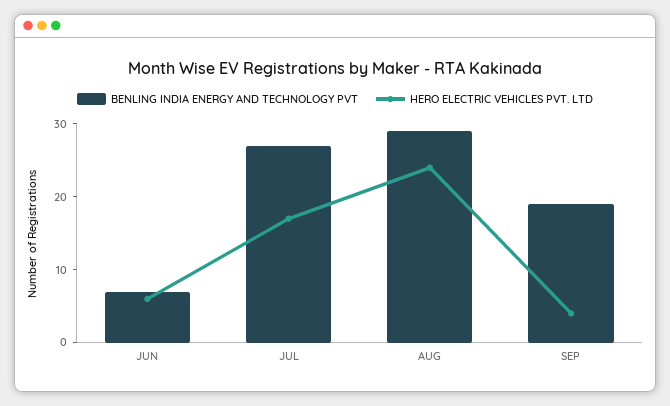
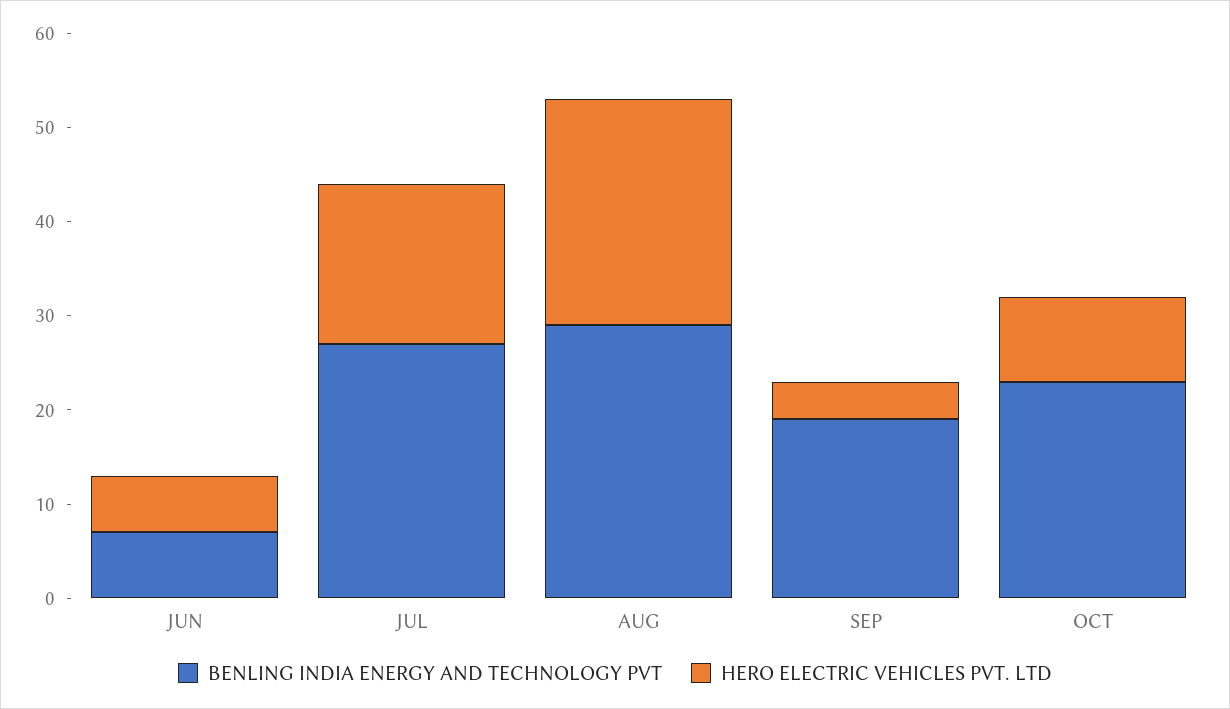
BENLING INDIA ENERGY AND TECHNOLOGY PVT, OCT: none -> 23
HERO ELECTRIC VEHICLES PVT. LTD, OCT: none -> 9

